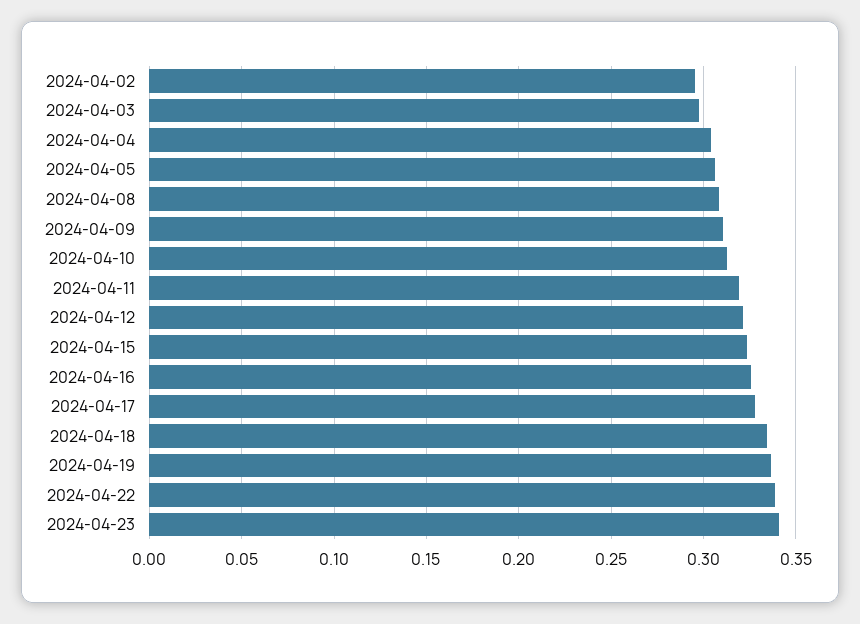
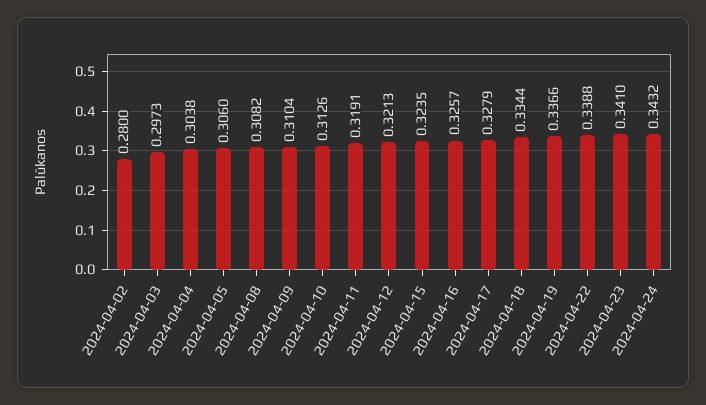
2024-04-02: 0.295 -> 0.28
2024-04-24: none -> 0.3432

